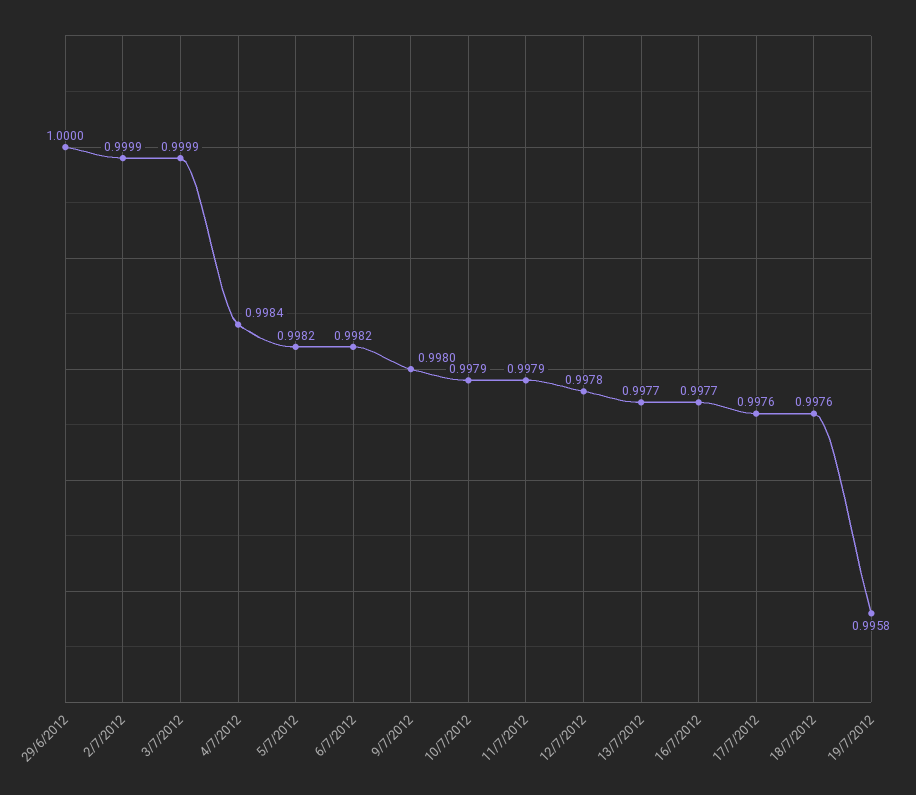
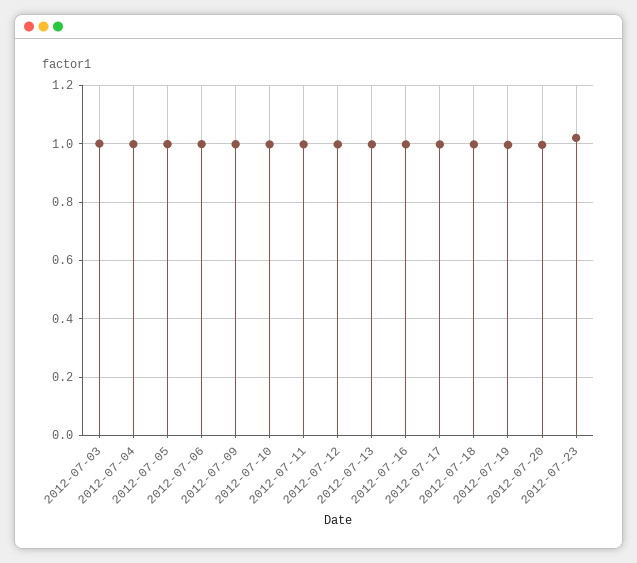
29/6/2012: 1 -> none
2/7/2012: 0.9999 -> none
2012-07-20: none -> 1
2012-07-23: none -> 1.025

